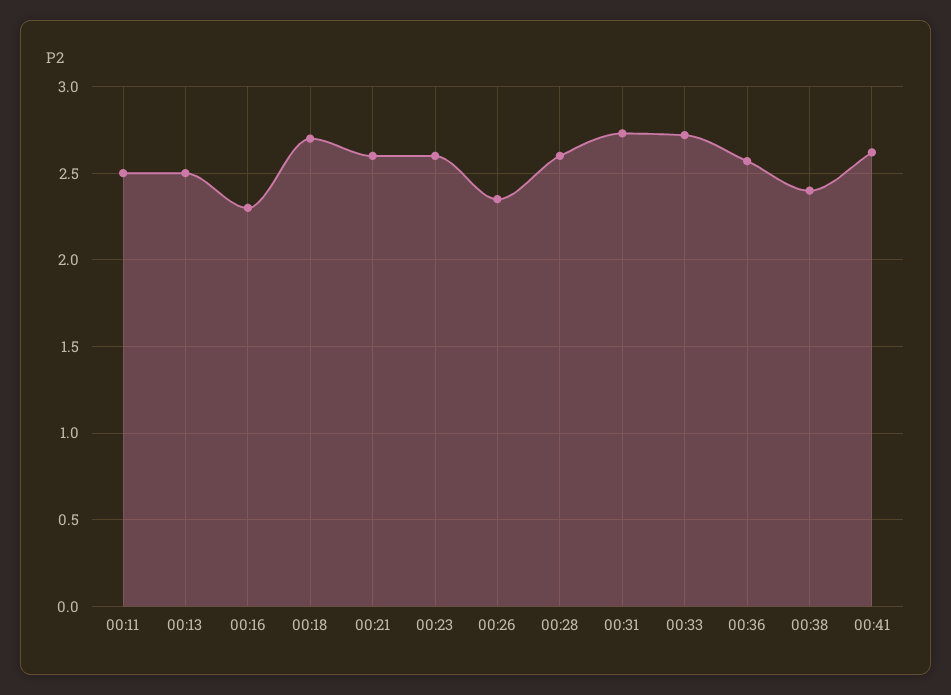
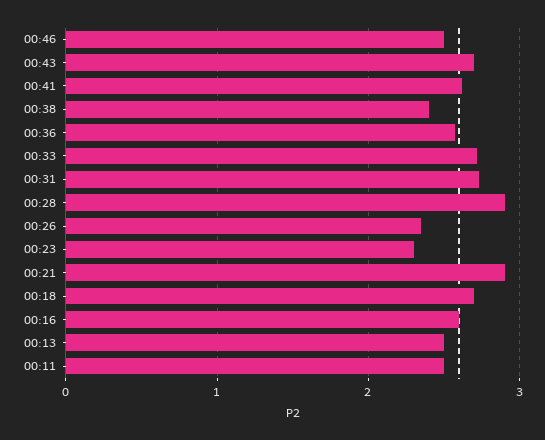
00:16: 2.3 -> 2.6
00:21: 2.6 -> 2.9
00:23: 2.6 -> 2.3
00:28: 2.6 -> 2.9
00:46: none -> 2.5
00:43: none -> 2.7

